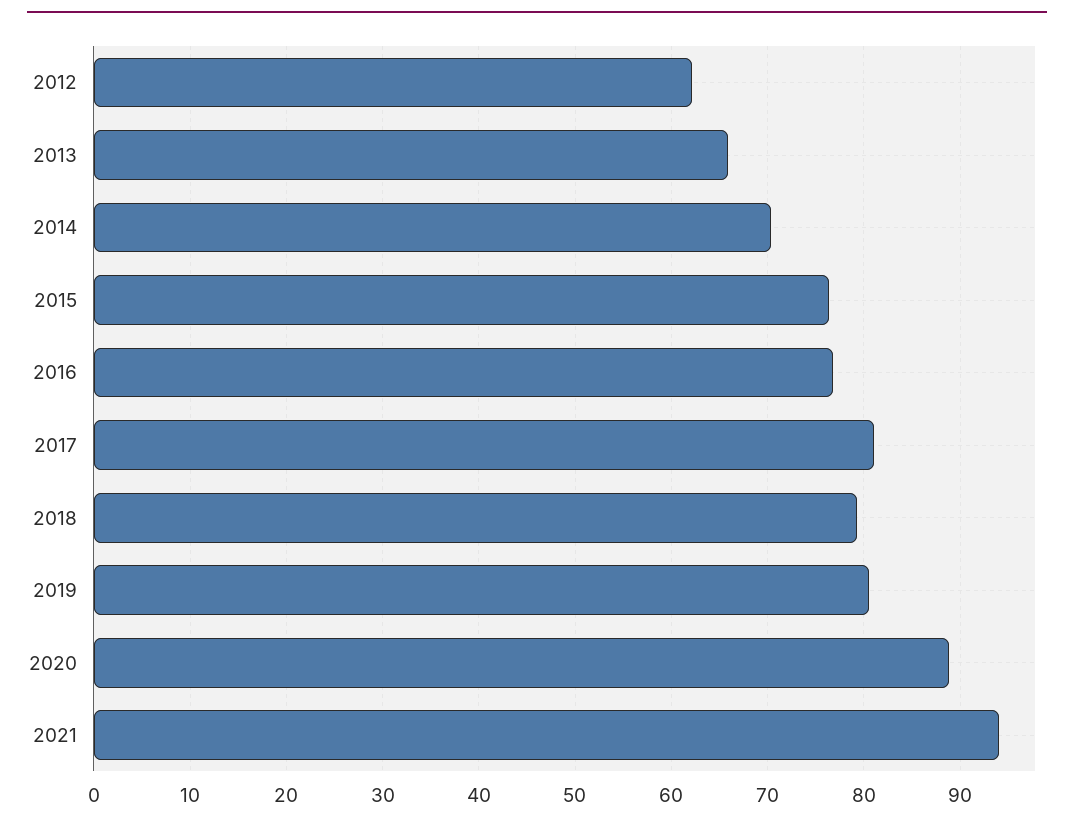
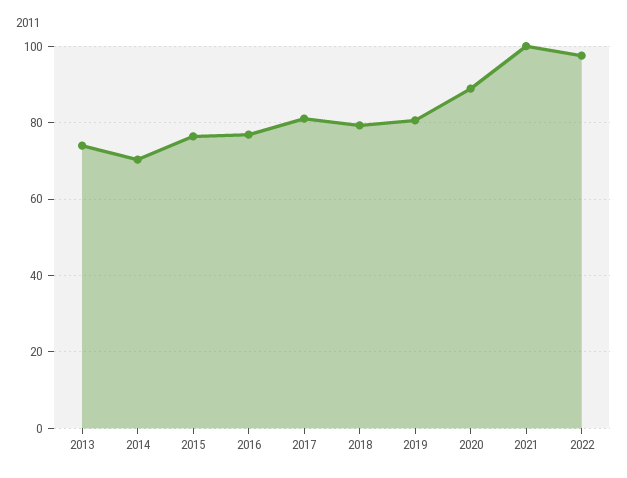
2012: 62 -> none
2013: 66 -> 74
2021: 94 -> 100
2022: none -> 98

